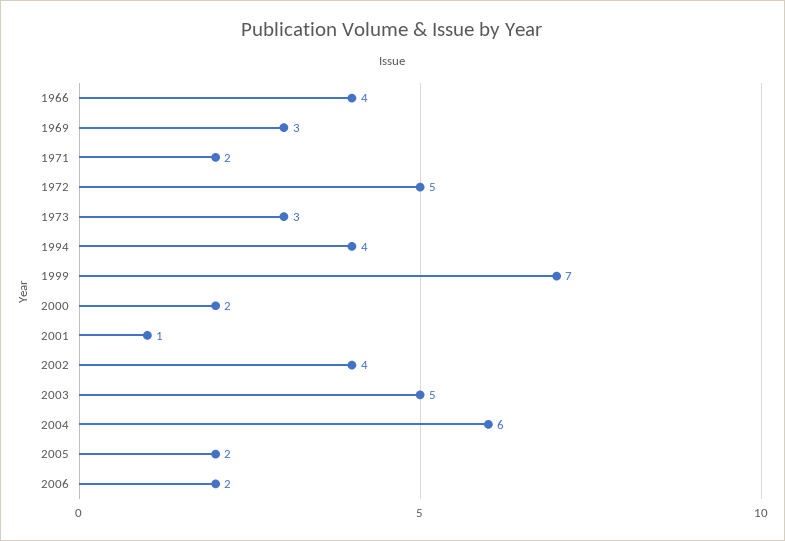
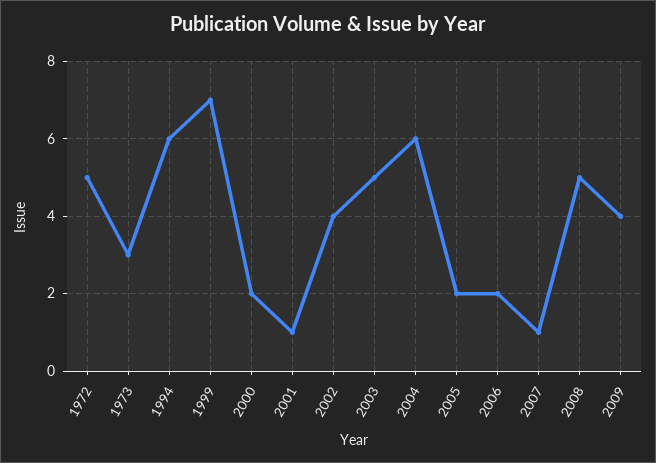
1966: 4 -> none
1969: 3 -> none
1971: 2 -> none
1994: 4 -> 6
2007: none -> 1
2008: none -> 5
2009: none -> 4

